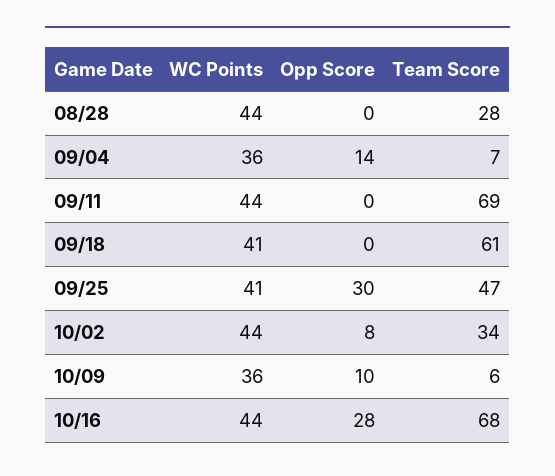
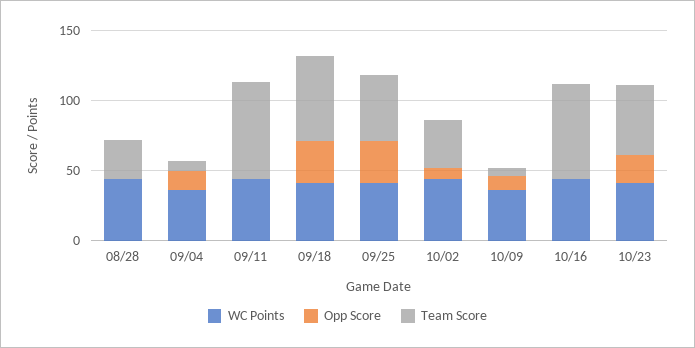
Opp Score, 09/18: 0 -> 30
Opp Score, 10/16: 28 -> 0
WC Points, 10/23: none -> 40
Opp Score, 10/23: none -> 20
Team Score, 10/23: none -> 50

